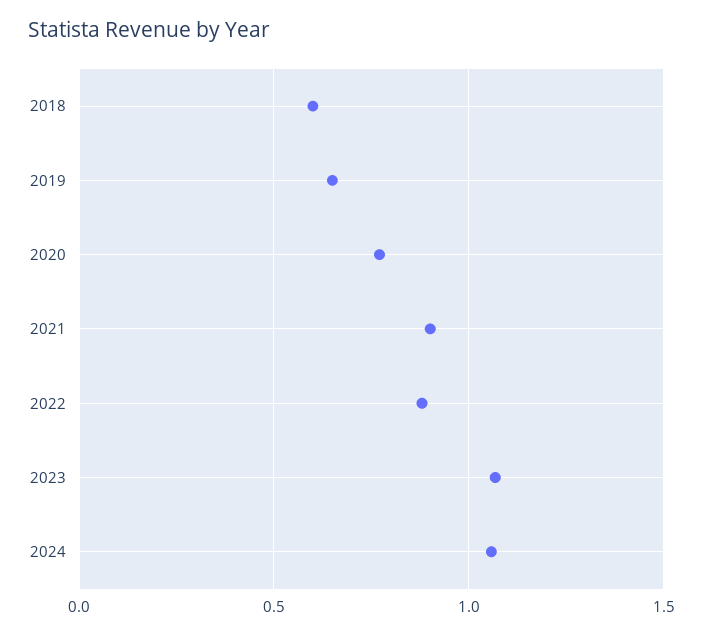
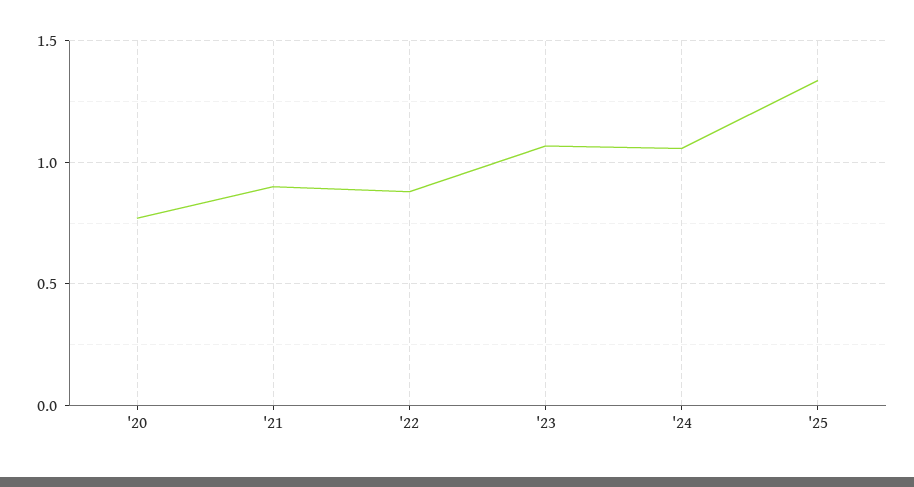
2018: 0.6 -> none
2019: 0.65 -> none
'25: none -> 1.35

